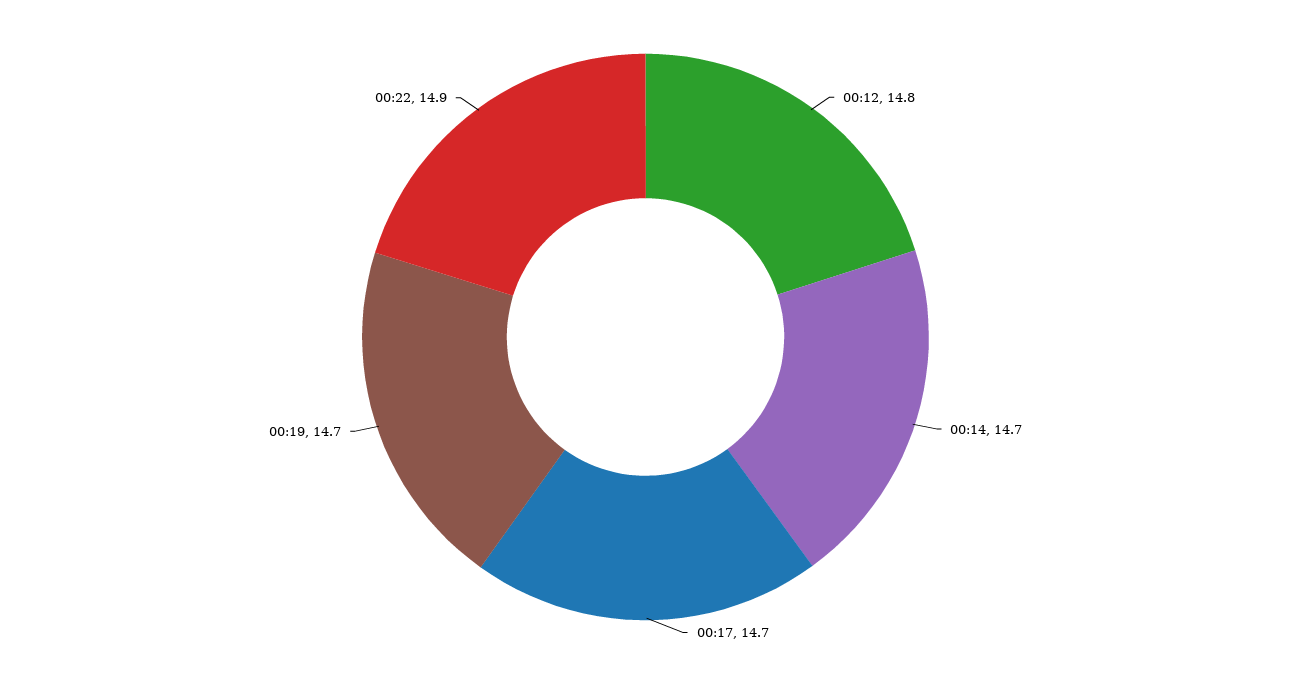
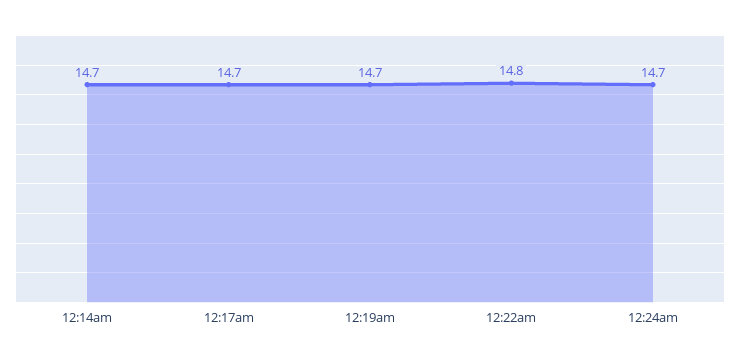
00:12: 14.8 -> none
00:22: 14.9 -> 14.8
12:24am: none -> 14.7

